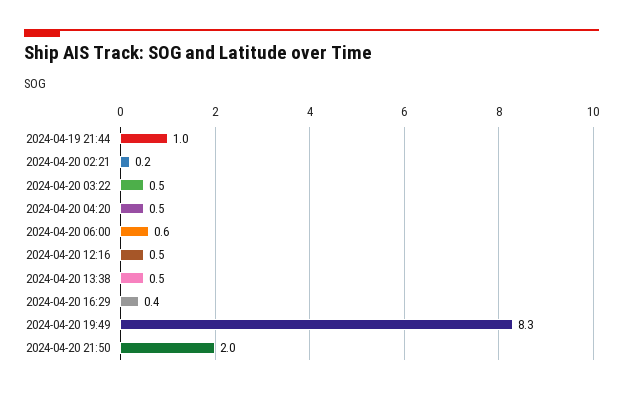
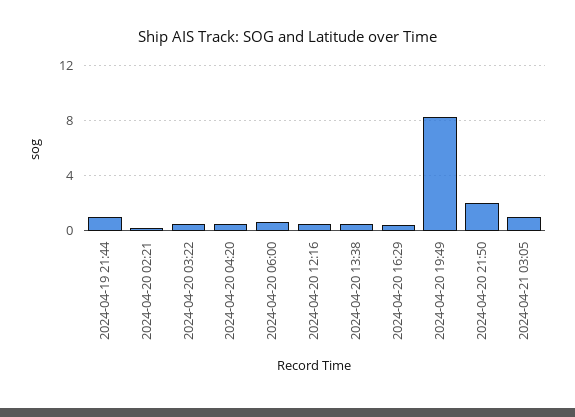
2024-04-21 03:05: none -> 1

